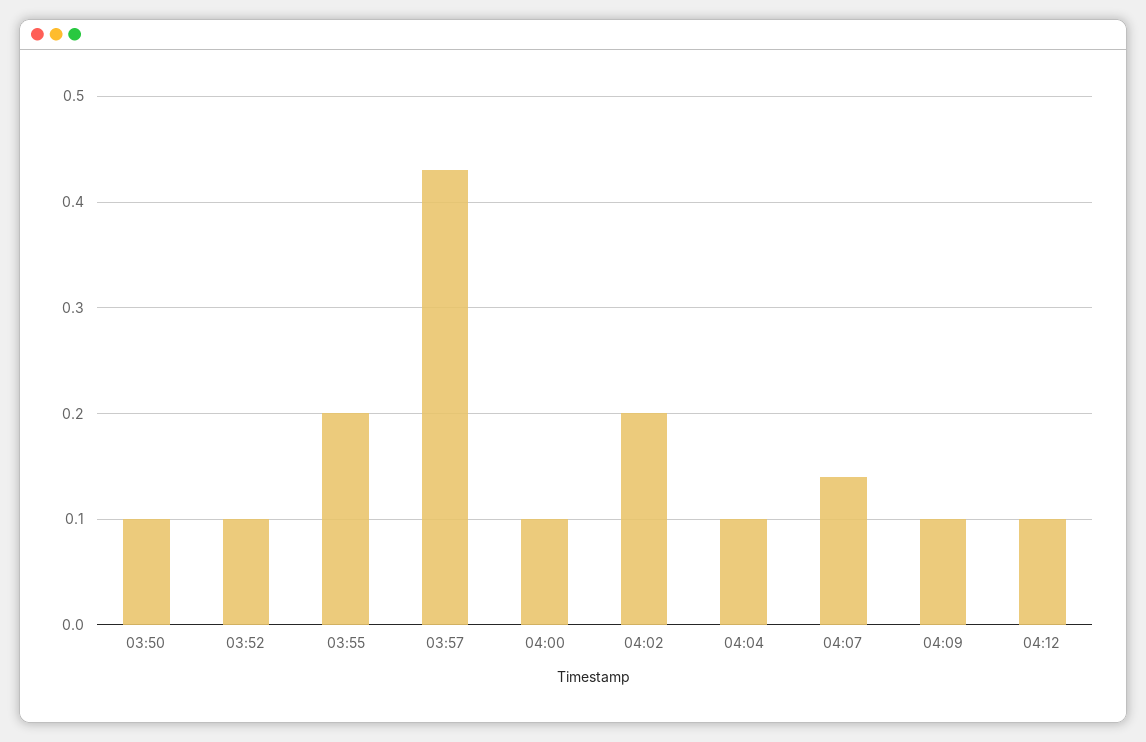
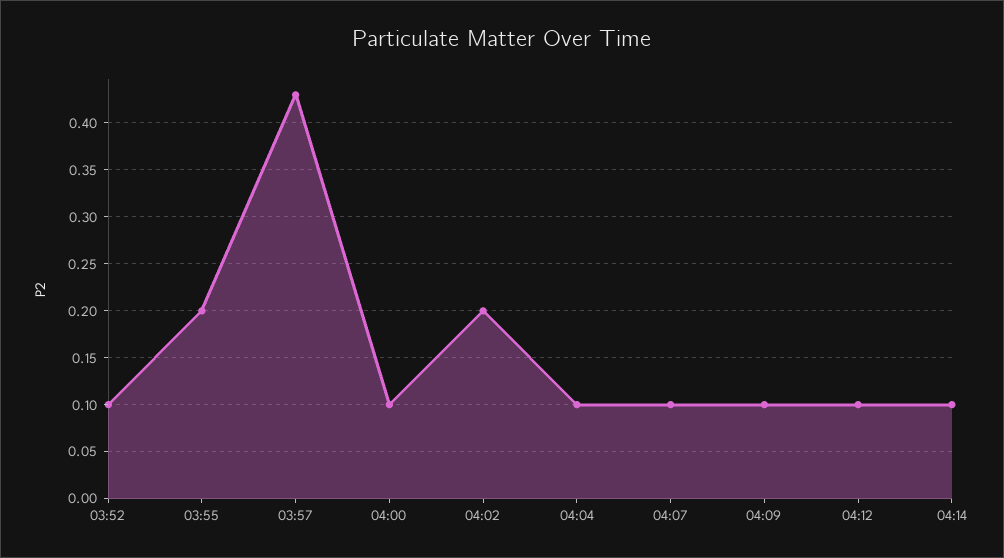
03:50: 0.1 -> none
04:07: 0.14 -> 0.1
04:14: none -> 0.1

